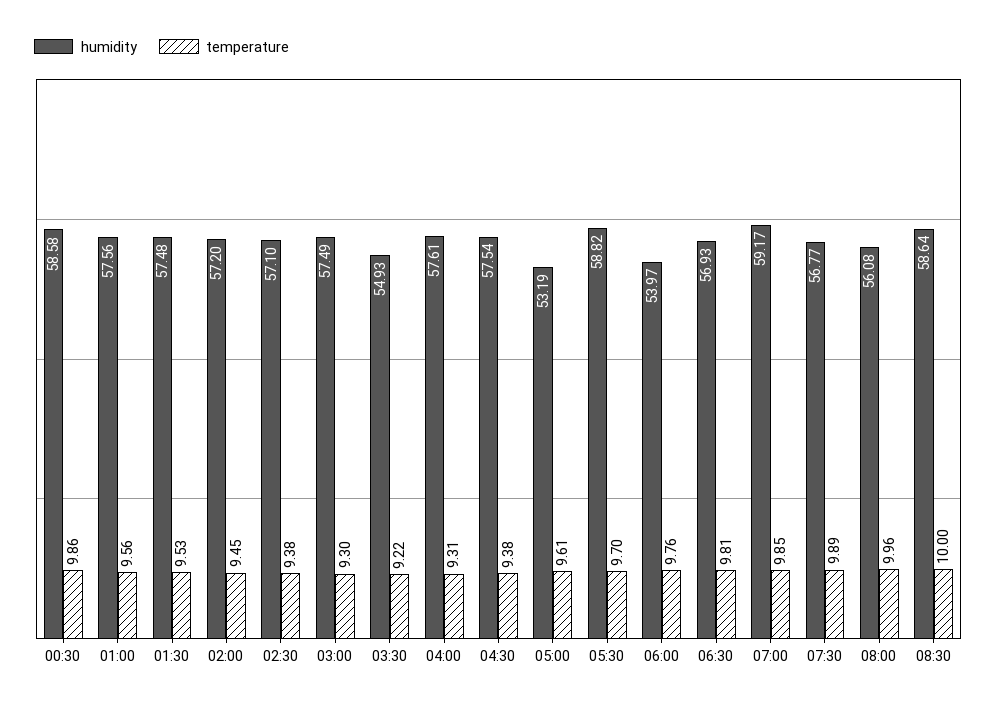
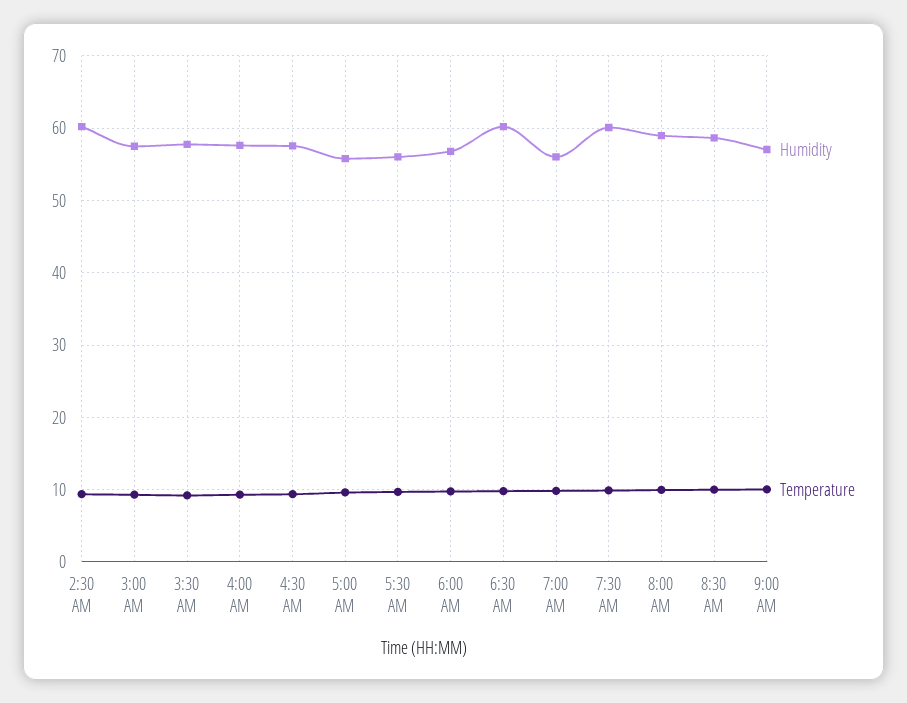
humidity, 00:30: 58.58 -> none
temperature, 00:30: 9.86 -> none
humidity, 01:00: 57.56 -> none
temperature, 01:00: 9.56 -> none
humidity, 01:30: 57.48 -> none
temperature, 01:30: 9.53 -> none
humidity, 02:00: 57.2 -> none
temperature, 02:00: 9.45 -> none
humidity, 02:30: 57.1 -> 60
humidity, 03:30: 54.93 -> 58
humidity, 05:00: 53.19 -> 56
humidity, 05:30: 58.82 -> 56
humidity, 06:00: 53.97 -> 57
humidity, 06:30: 56.93 -> 60
humidity, 07:00: 59.17 -> 56
humidity, 07:30: 56.77 -> 60
humidity, 08:00: 56.08 -> 59
humidity, 9:00 AM: none -> 57
temperature, 9:00 AM: none -> 10

